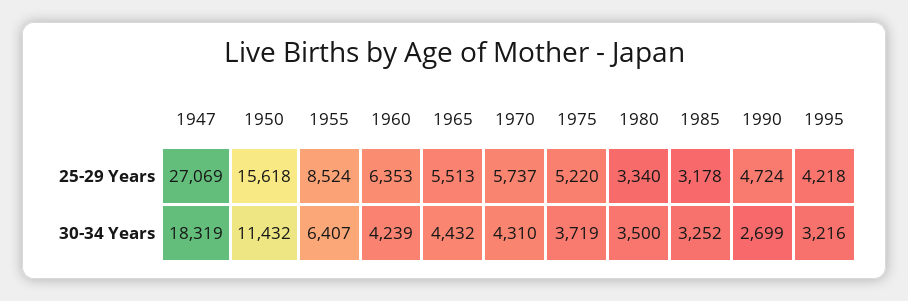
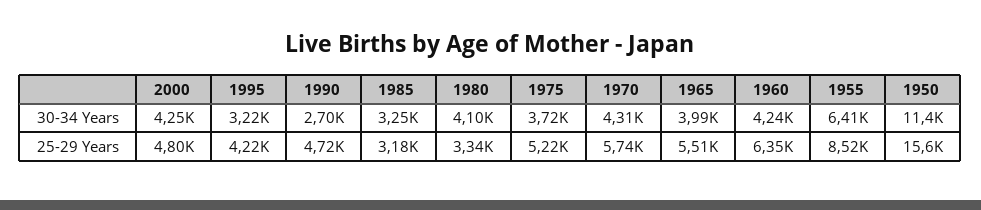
1947, 25-29 Years: 27069 -> none
1947, 30-34 Years: 18319 -> none
1965, 30-34 Years: 4432 -> 3990
1980, 30-34 Years: 3500 -> 4100
2000, 30-34 Years: none -> 4250
2000, 25-29 Years: none -> 4800

